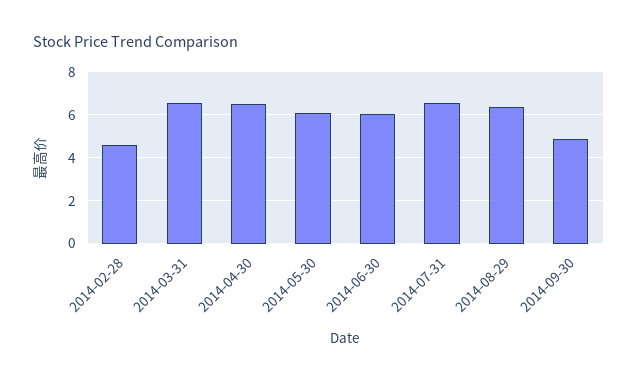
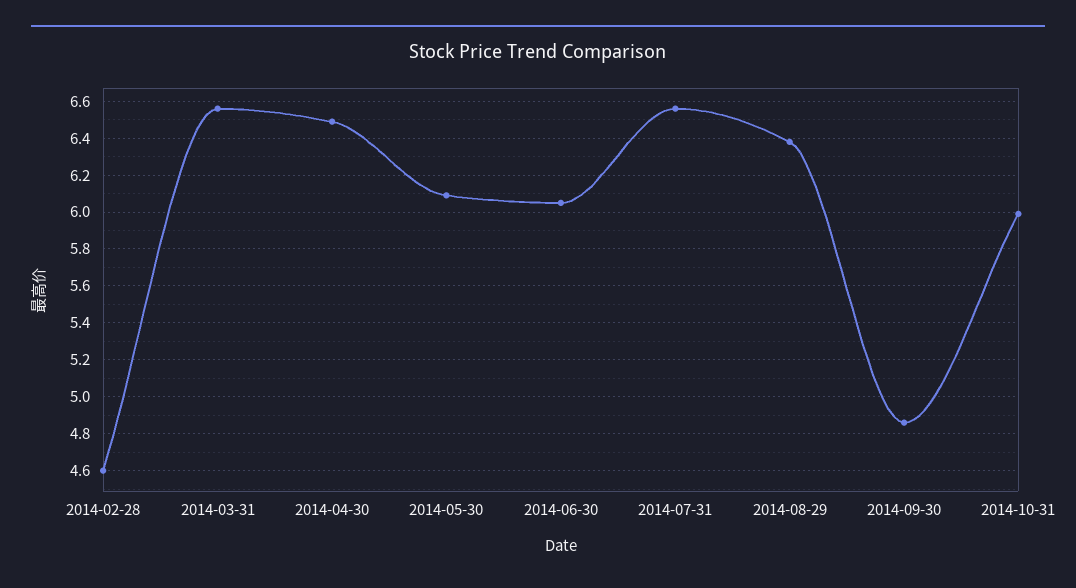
2014-10-31: none -> 6

